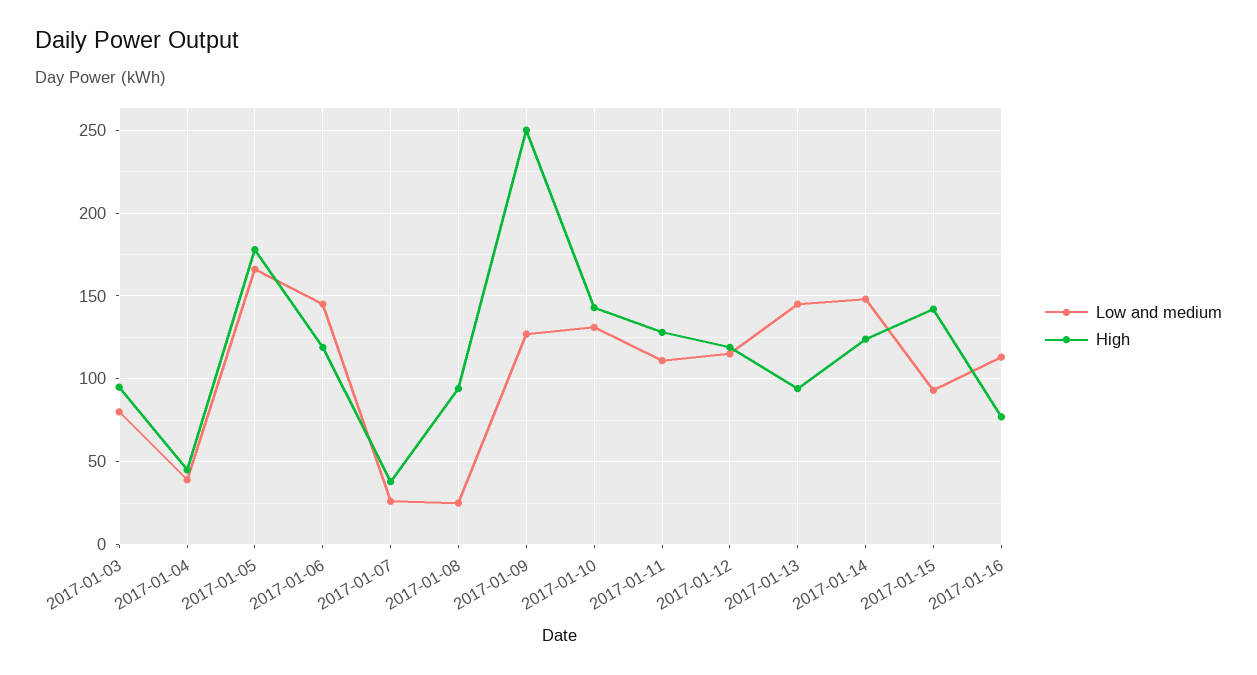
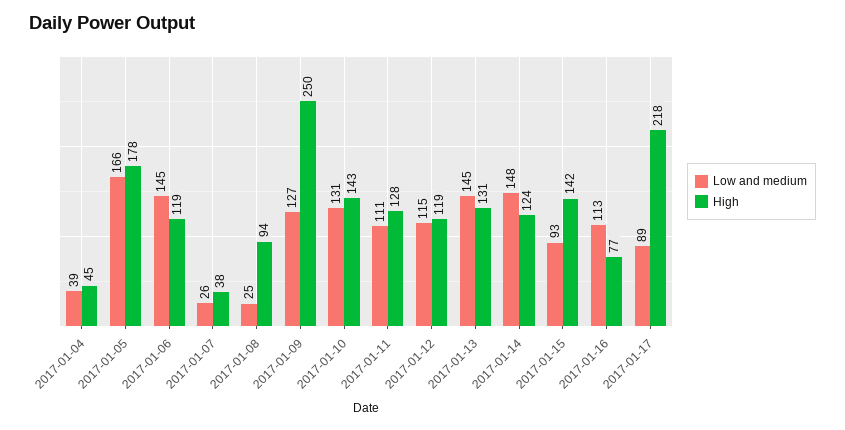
Low and medium, 2017-01-03: 80 -> none
High, 2017-01-03: 95 -> none
High, 2017-01-13: 95 -> 131
Low and medium, 2017-01-17: none -> 89
High, 2017-01-17: none -> 218

